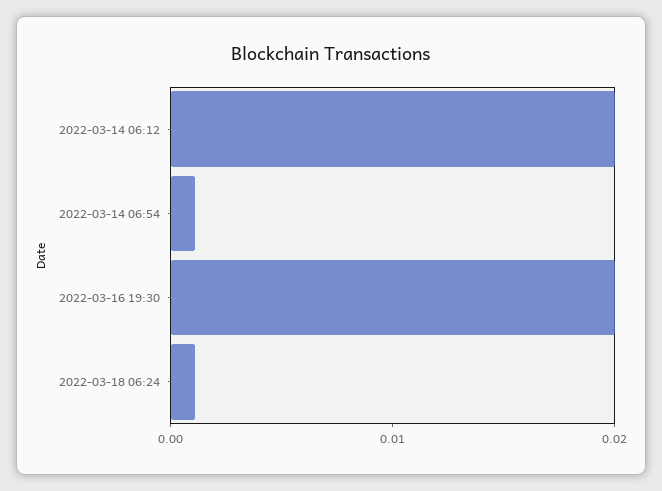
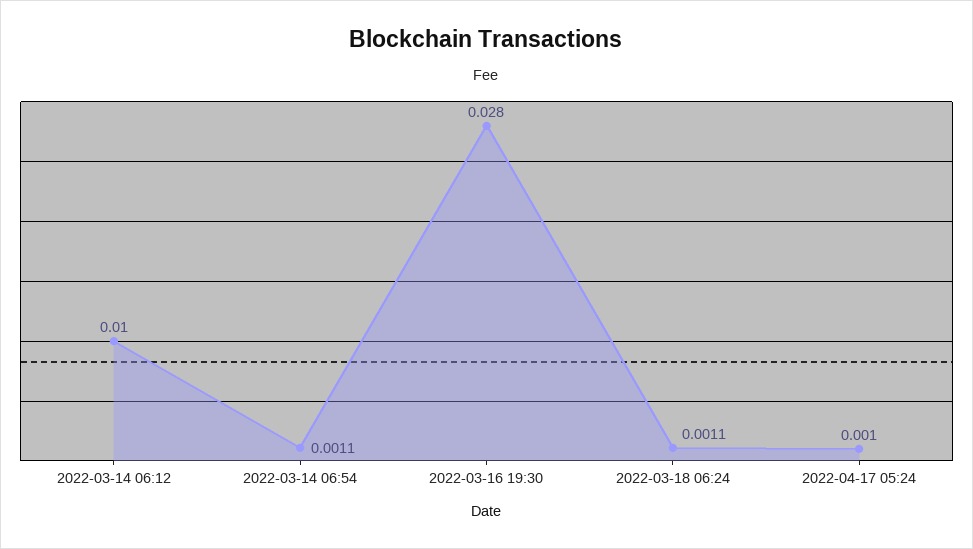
2022-03-14 06:12: 0.02 -> 0.01
2022-03-16 19:30: 0.02 -> 0.028
2022-04-17 05:24: none -> 0.001

